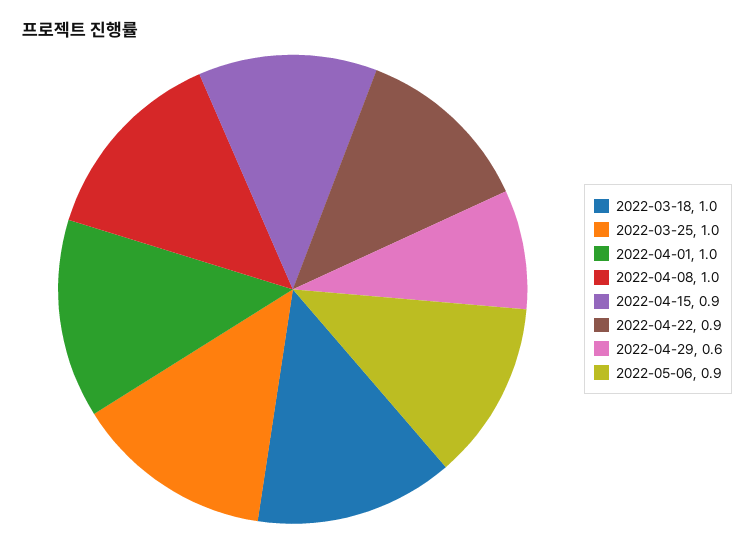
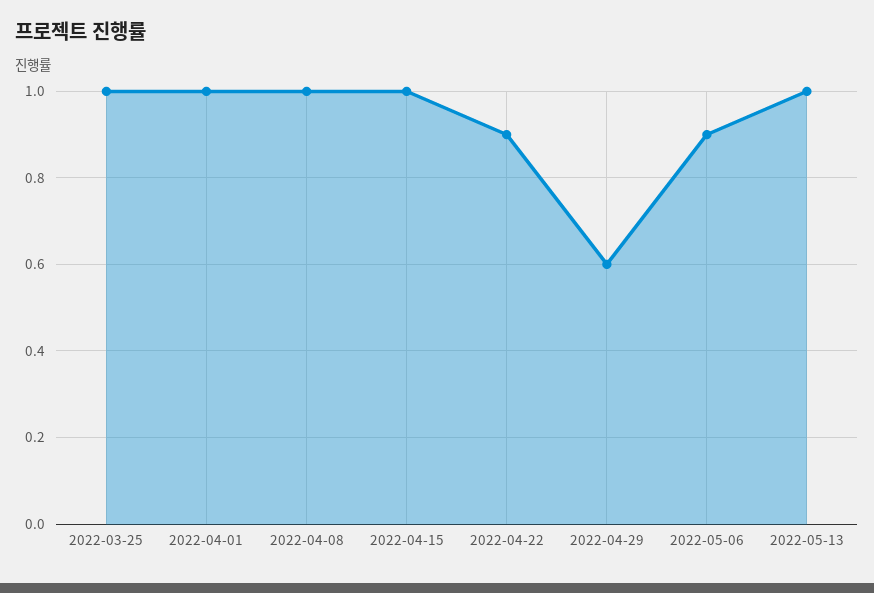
2022-03-18: 1 -> none
2022-04-15: 0.9 -> 1
2022-05-13: none -> 1

